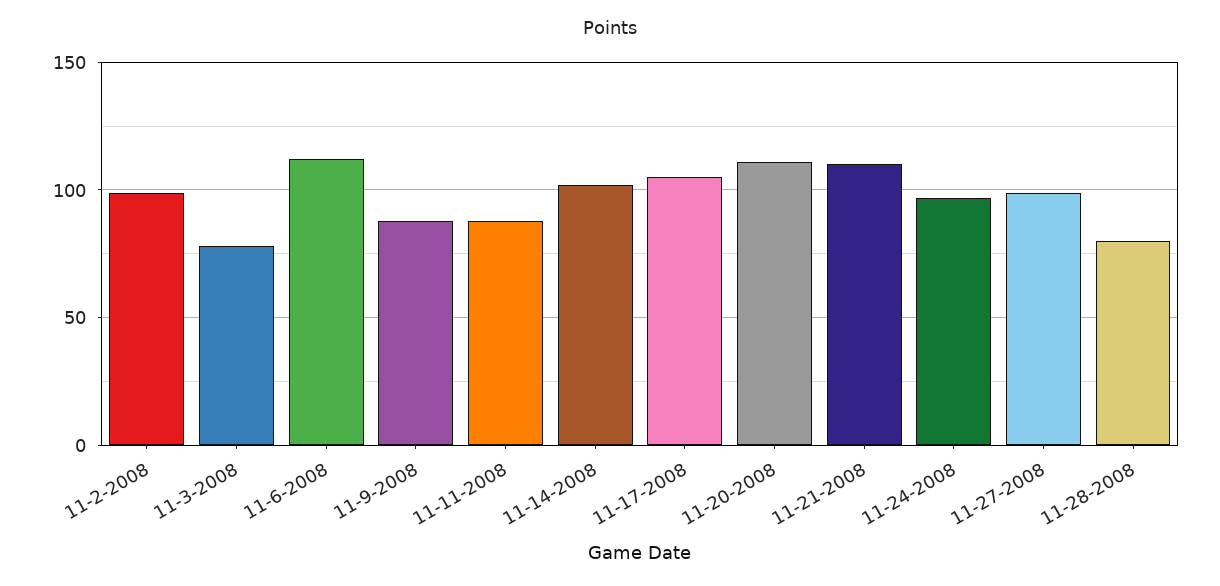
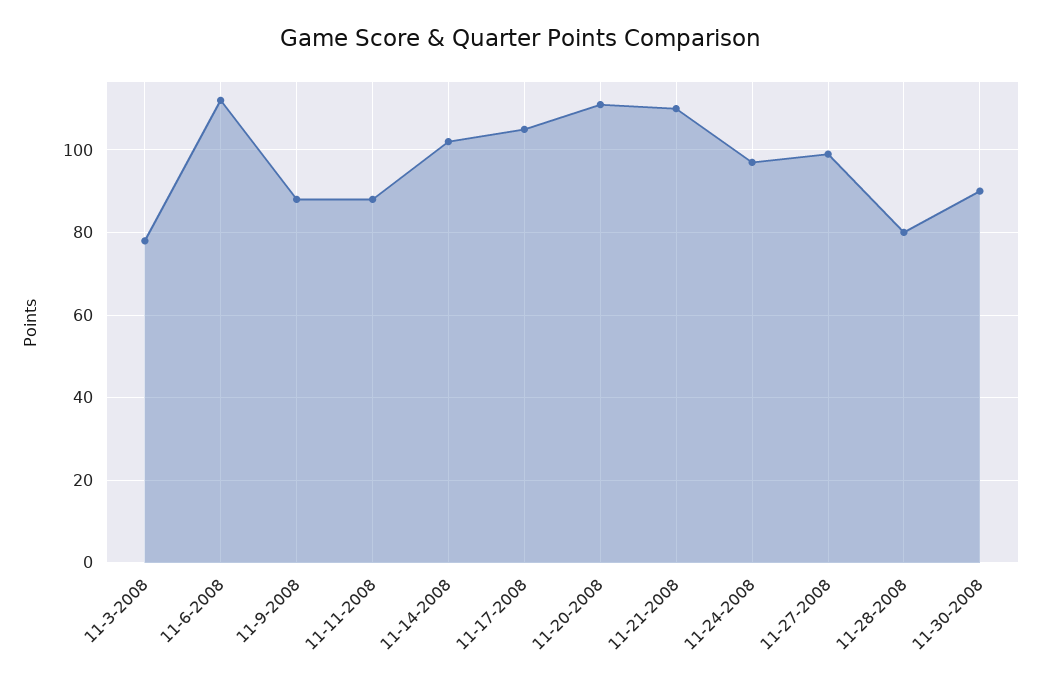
11-2-2008: 100 -> none
11-30-2008: none -> 90

